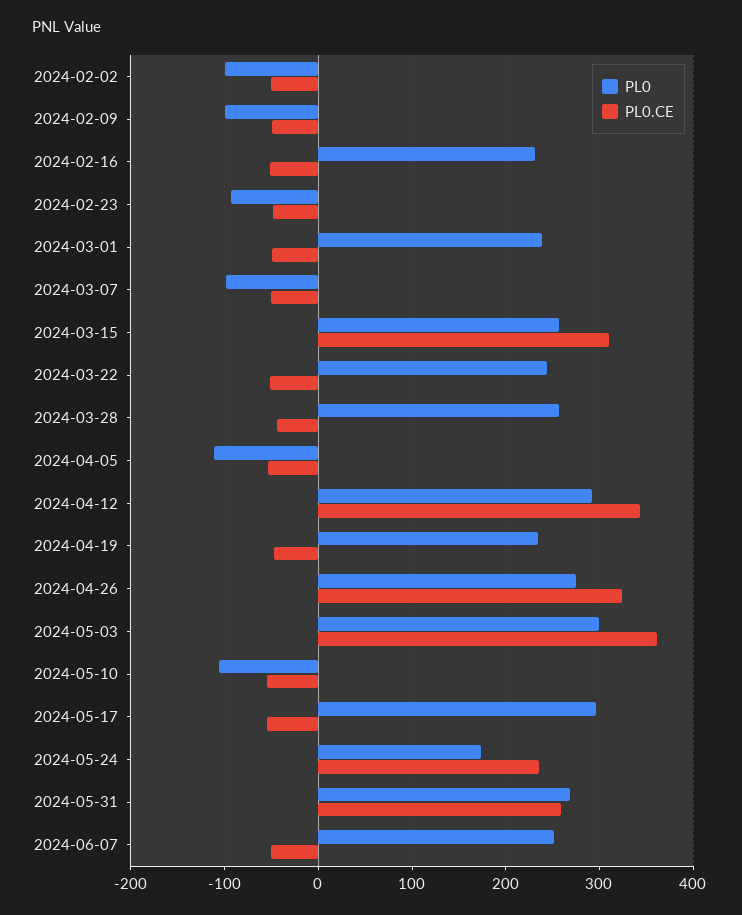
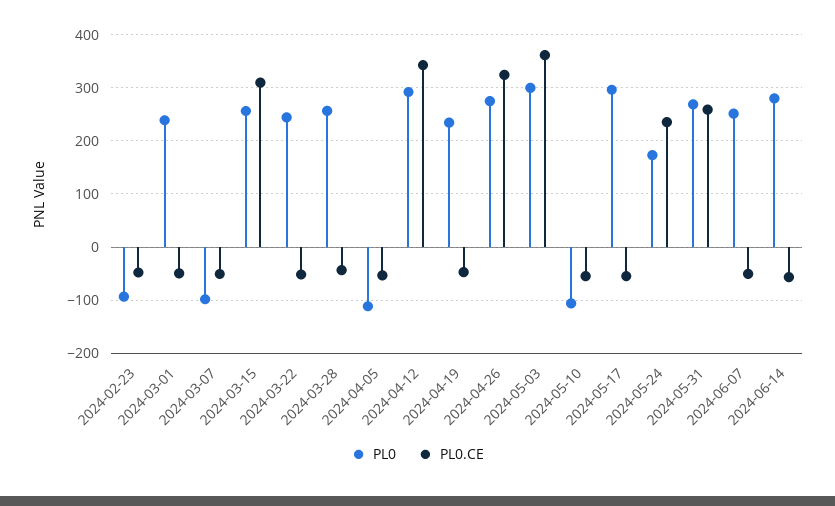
PL0, 2024-02-02: -100 -> none
PL0.CE, 2024-02-02: -50 -> none
PL0, 2024-02-09: -100 -> none
PL0.CE, 2024-02-09: -50 -> none
PL0, 2024-02-16: 230 -> none
PL0.CE, 2024-02-16: -50 -> none
PL0, 2024-06-14: none -> 280
PL0.CE, 2024-06-14: none -> -60

